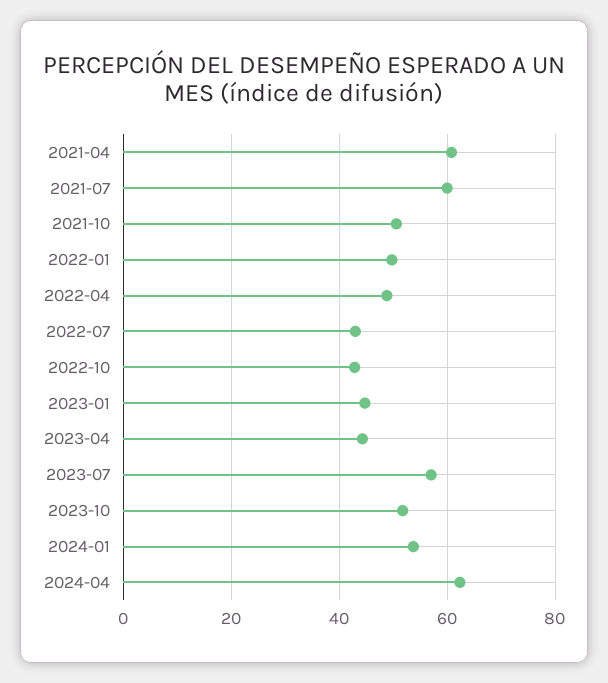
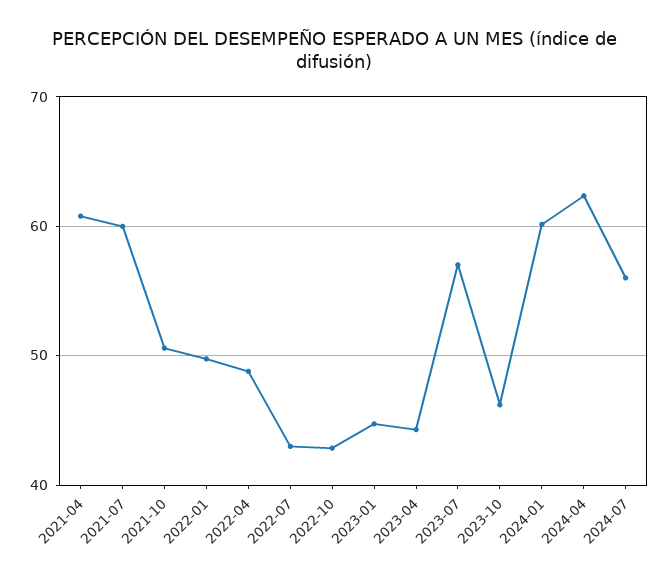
2023-10: 52 -> 46
2024-01: 54 -> 60
2024-07: none -> 56

